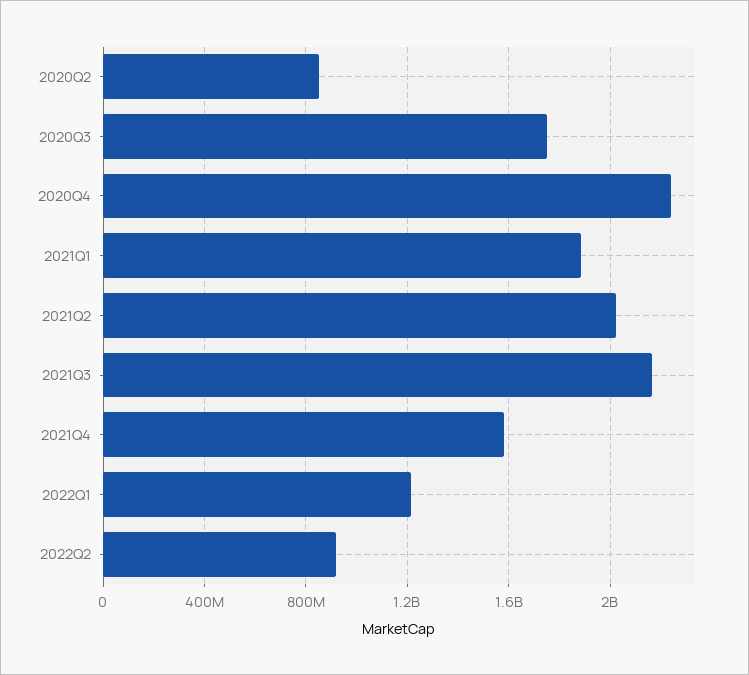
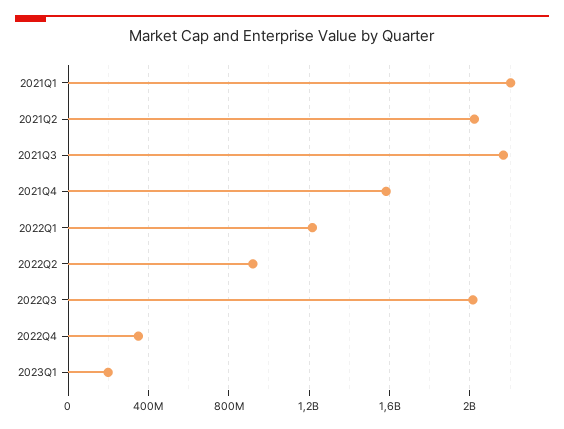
2020Q2: 850000000 -> none
2020Q3: 1750000000 -> none
2020Q4: 2250000000 -> none
2021Q1: 1900000000 -> 2200000000
2022Q3: none -> 2000000000
2022Q4: none -> 350000000
2023Q1: none -> 200000000

